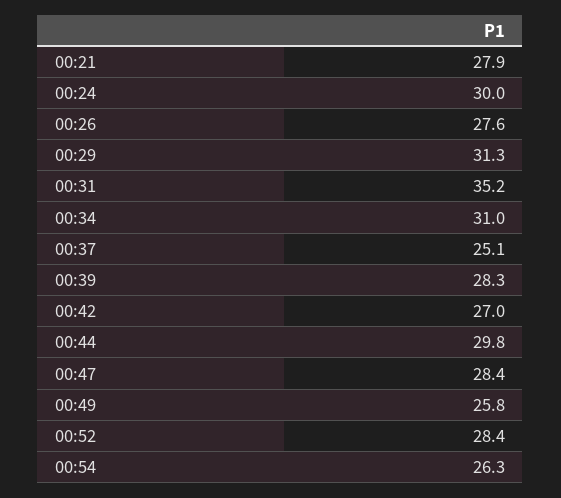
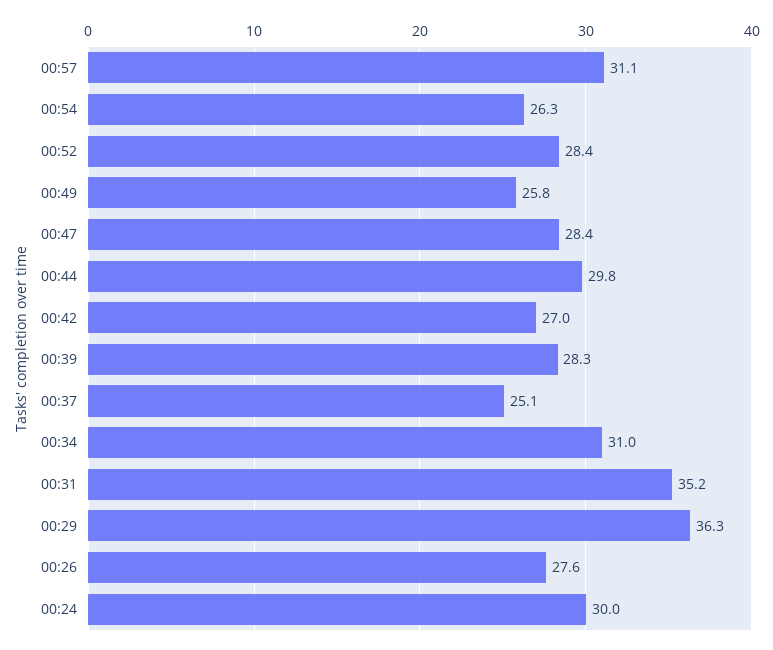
00:21: 27.9 -> none
00:29: 31.3 -> 36.3
00:57: none -> 31.1

